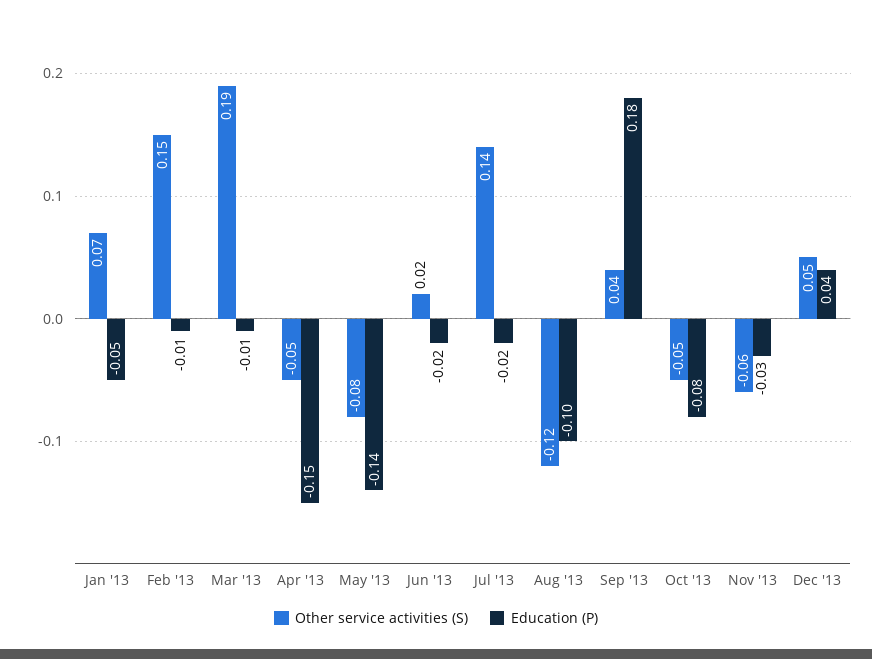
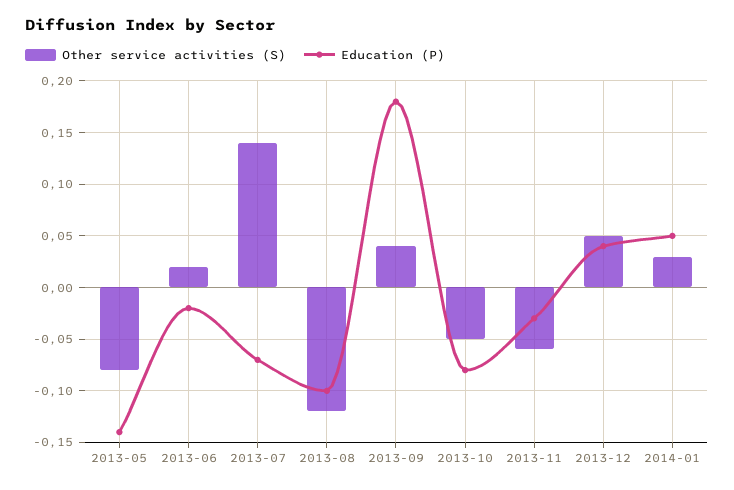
Other service activities (S), Jan '13: 0.07 -> none
Education (P), Jan '13: -0.05 -> none
Other service activities (S), Feb '13: 0.15 -> none
Education (P), Feb '13: -0.01 -> none
Other service activities (S), Mar '13: 0.19 -> none
Education (P), Mar '13: -0.01 -> none
Other service activities (S), Apr '13: -0.05 -> none
Education (P), Apr '13: -0.15 -> none
Education (P), Jul '13: -0.02 -> -0.07
Other service activities (S), 2014-01: none -> 0.03
Education (P), 2014-01: none -> 0.05

